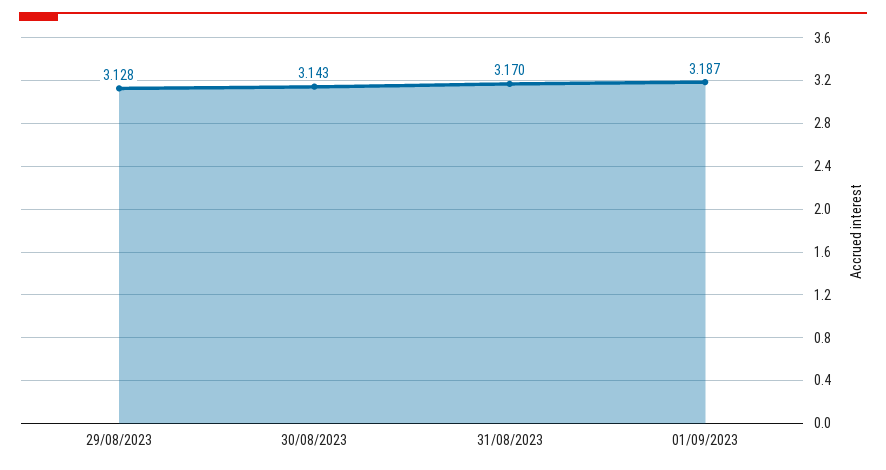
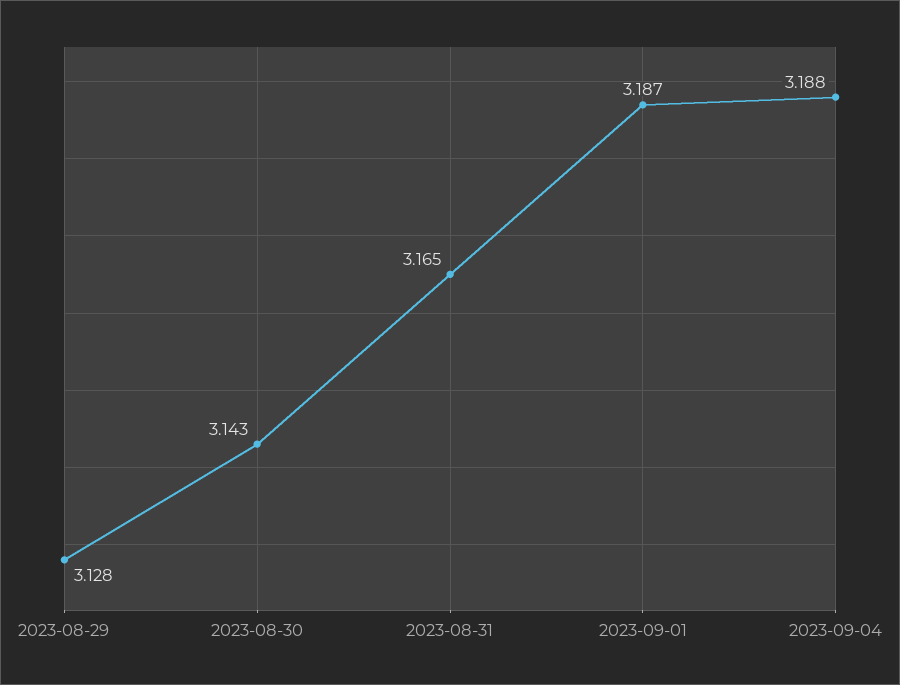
31/08/2023: 3.17 -> 3.165
2023-09-04: none -> 3.188

